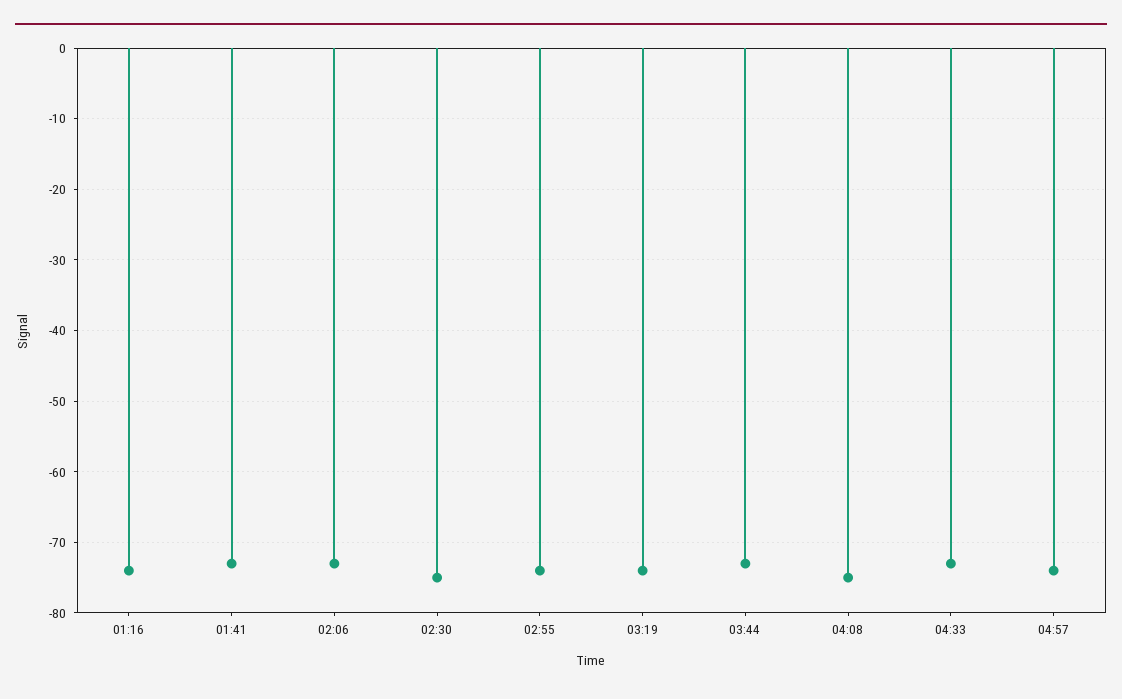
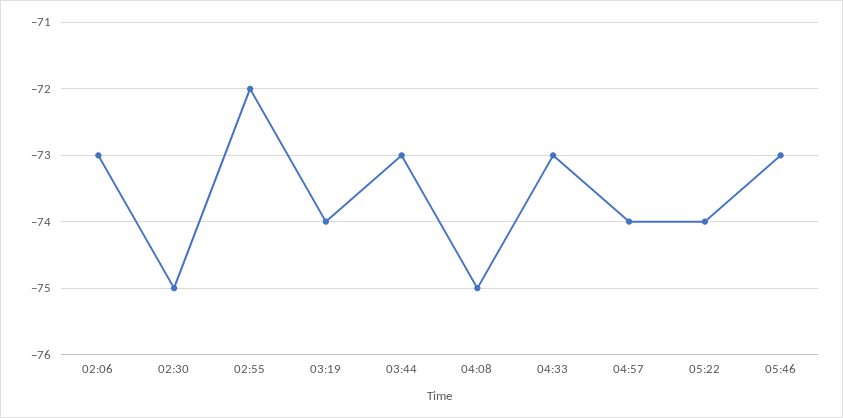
01:16: -74 -> none
01:41: -73 -> none
02:55: -74 -> -72
05:22: none -> -74
05:46: none -> -73

